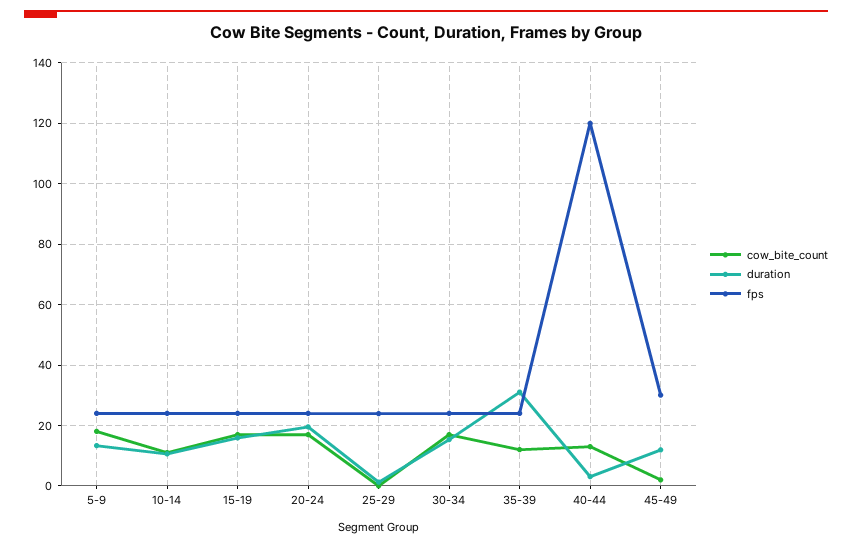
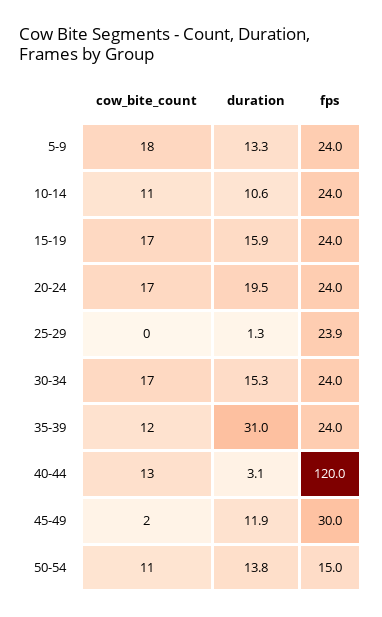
cow_bite_count, 50-54: none -> 11
duration, 50-54: none -> 13.8
fps, 50-54: none -> 15

